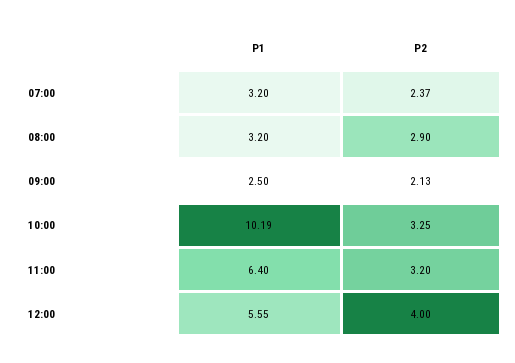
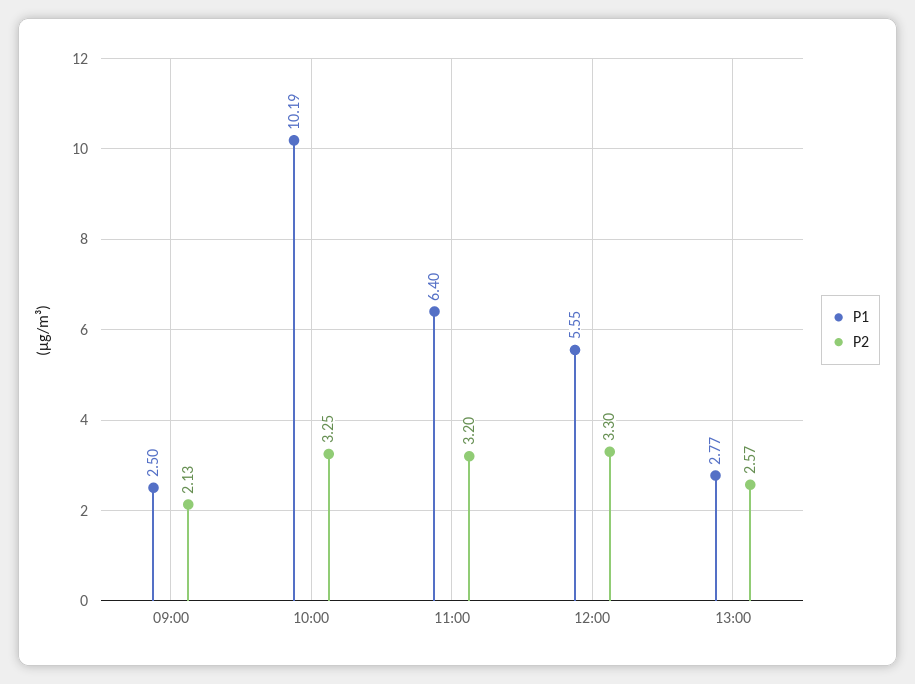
P1, 07:00: 3.2 -> none
P2, 07:00: 2.37 -> none
P1, 08:00: 3.2 -> none
P2, 08:00: 2.9 -> none
P2, 12:00: 4 -> 3.3
P1, 13:00: none -> 2.77
P2, 13:00: none -> 2.57

